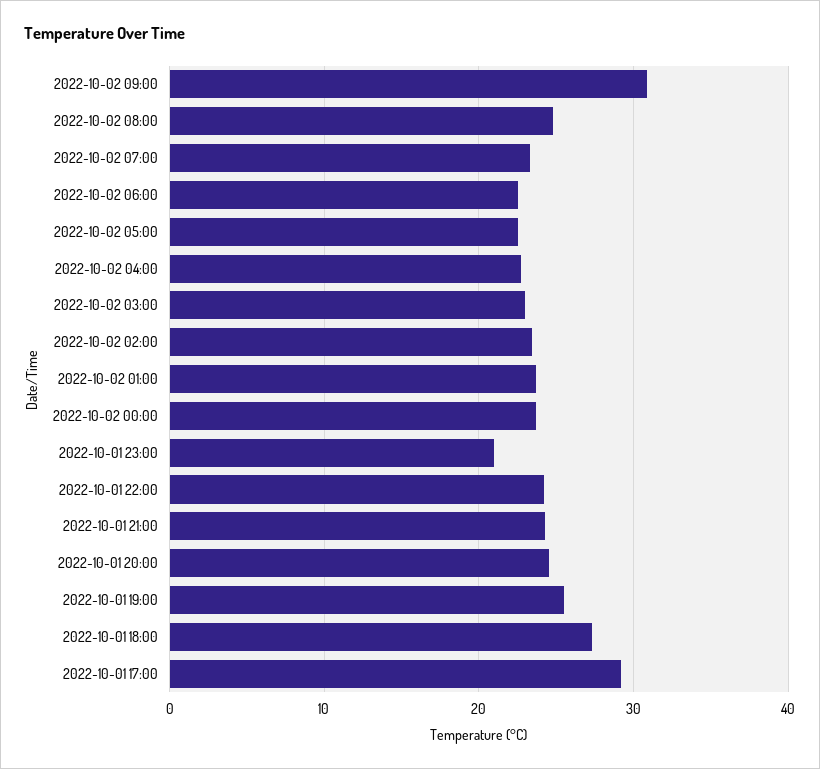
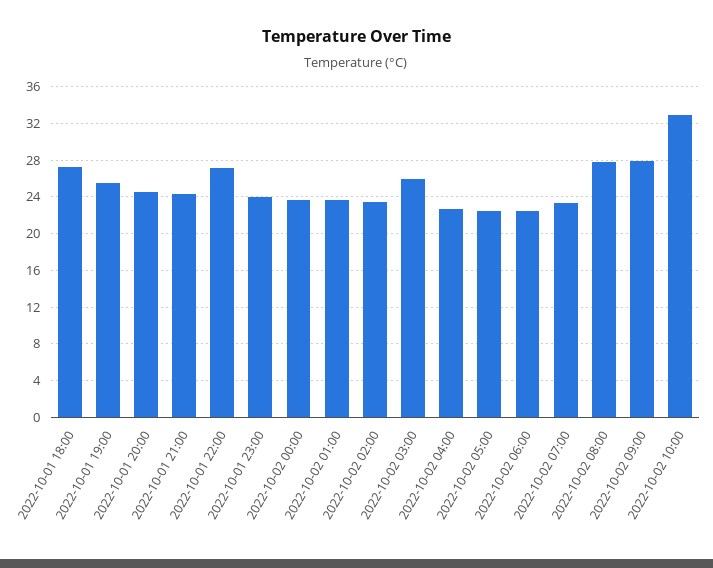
2022-10-02 09:00: 31 -> 28
2022-10-02 08:00: 25 -> 28
2022-10-02 03:00: 23 -> 26
2022-10-01 23:00: 21 -> 24
2022-10-01 22:00: 24 -> 27
2022-10-01 17:00: 29 -> none
2022-10-02 10:00: none -> 33

